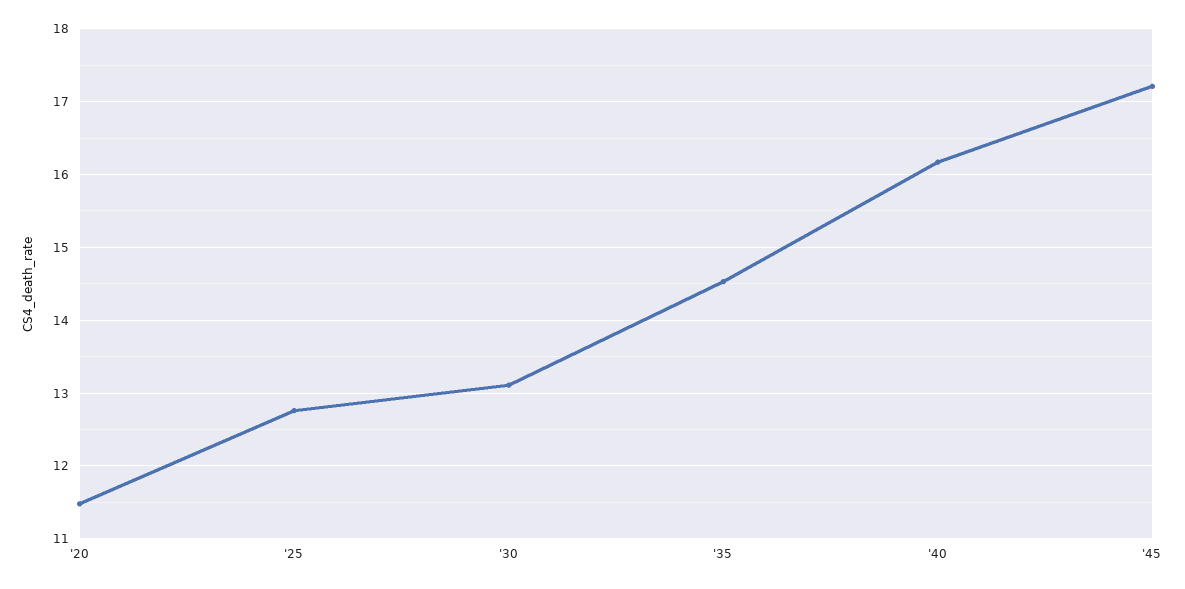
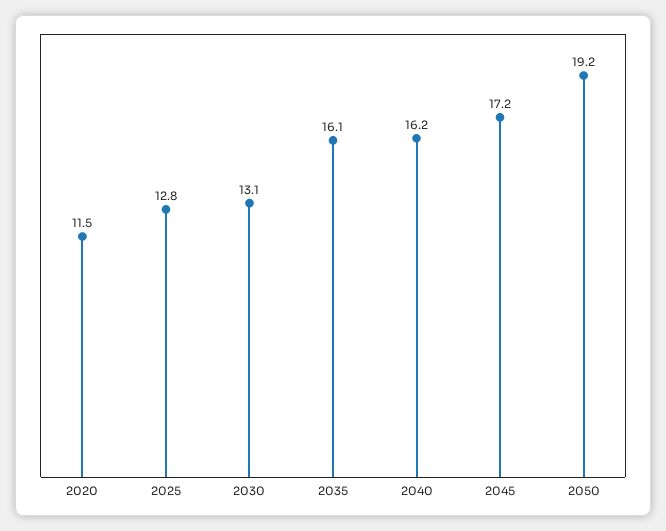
'35: 14.5 -> 16.1
2050: none -> 19.2

